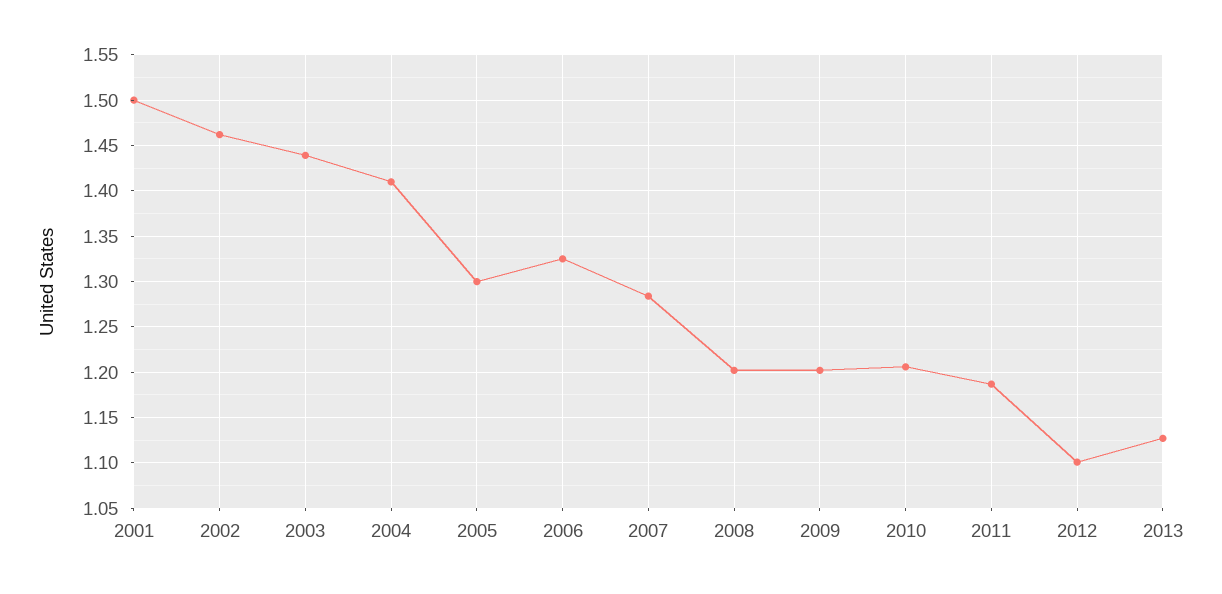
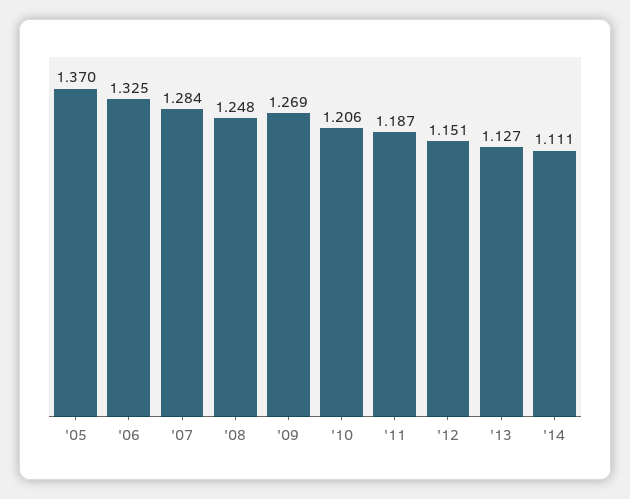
2001: 1.5 -> none
2002: 1.46 -> none
2003: 1.44 -> none
2004: 1.41 -> none
2005: 1.3 -> 1.37
2008: 1.2 -> 1.248
2009: 1.2 -> 1.269
2012: 1.1 -> 1.151
'14: none -> 1.111

